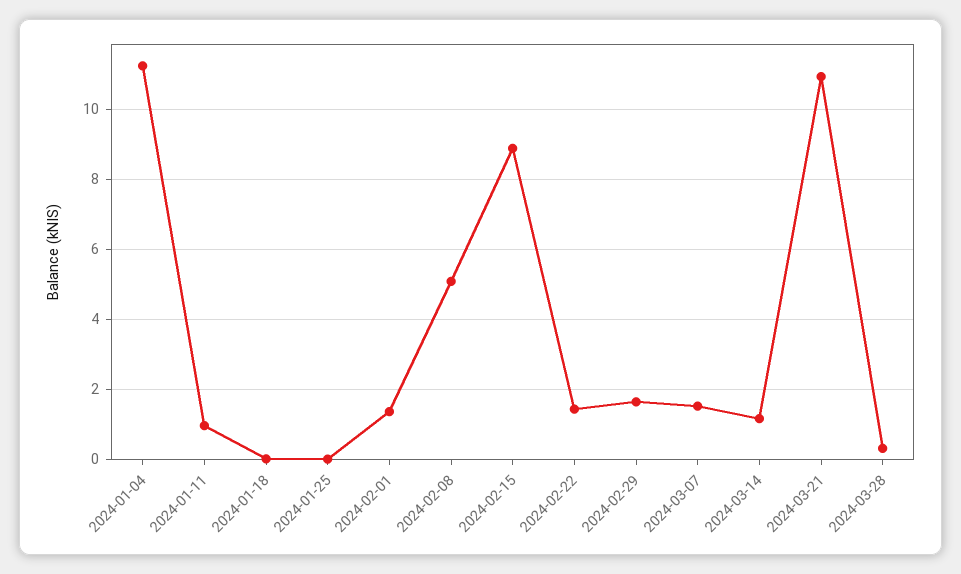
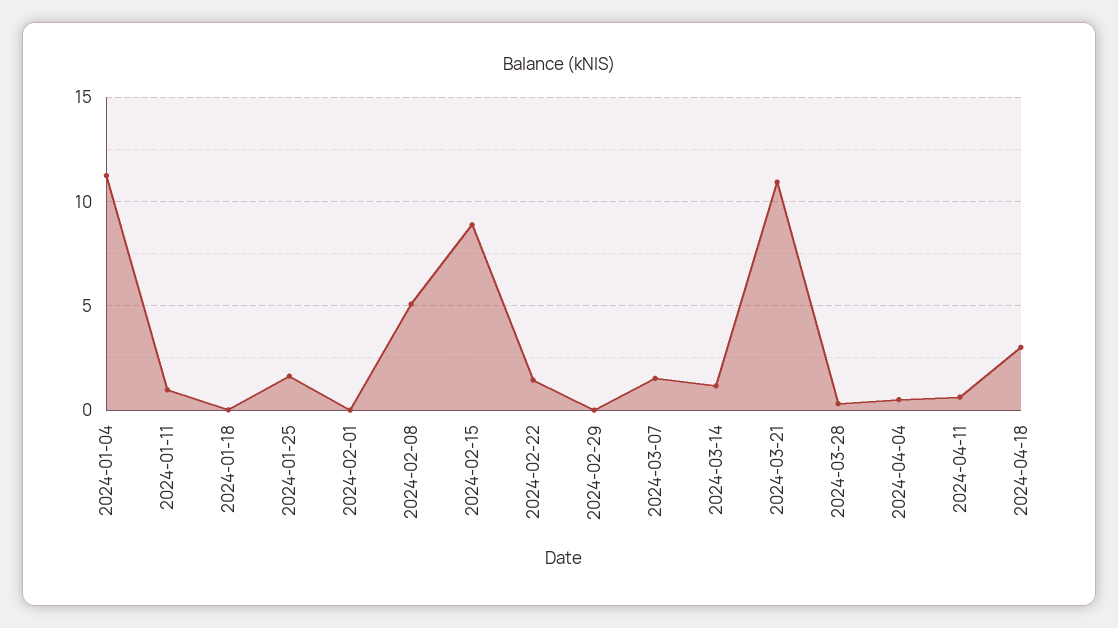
2024-01-25: 0 -> 1.5
2024-02-01: 1.4 -> 0
2024-02-29: 1.6 -> 0
2024-04-04: none -> 0.5
2024-04-11: none -> 0.5
2024-04-18: none -> 3

